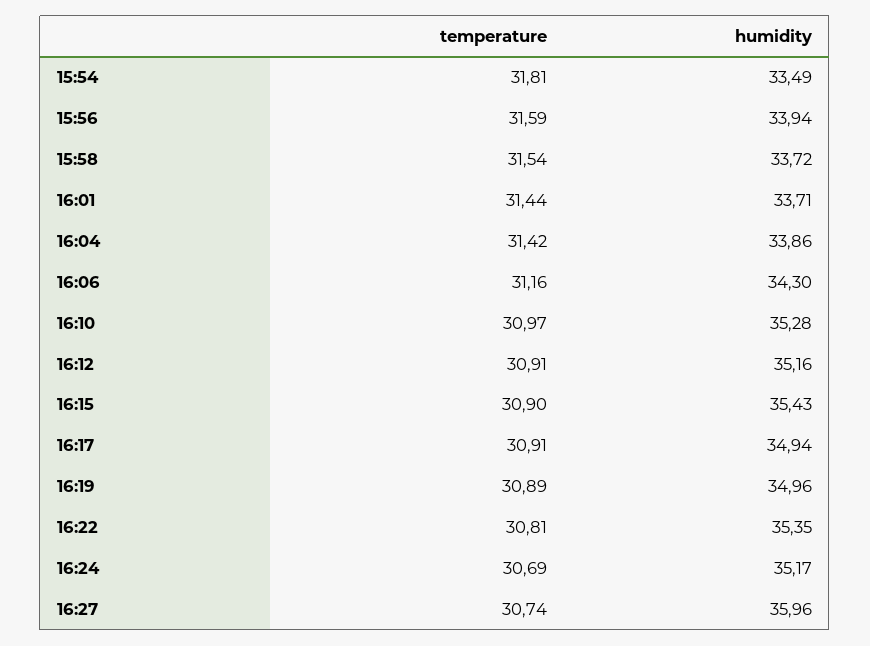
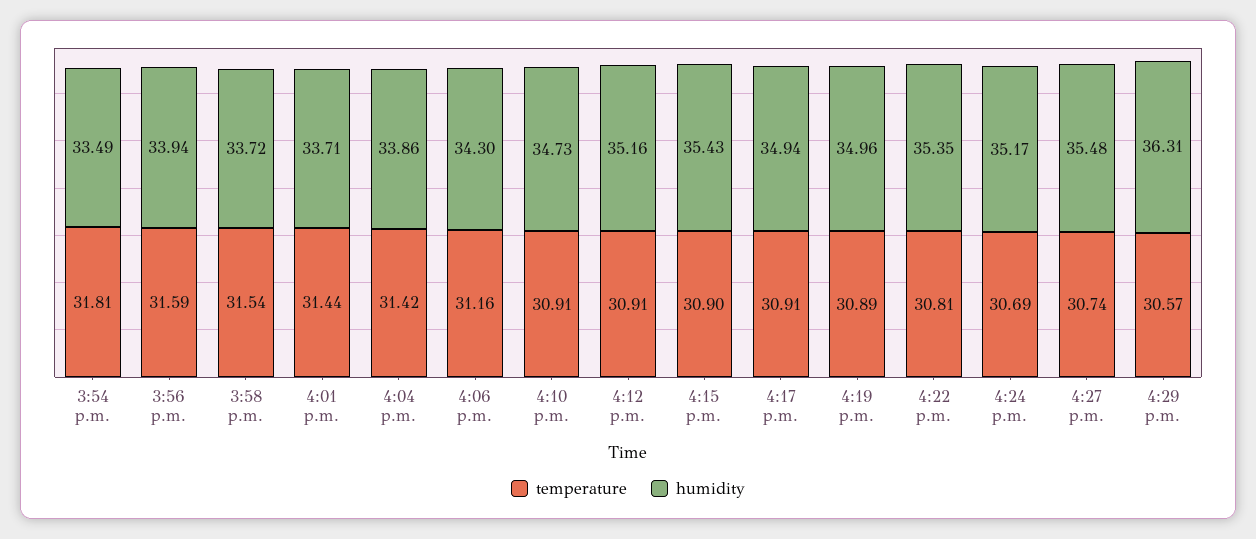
temperature, 16:10: 30.97 -> 30.91
humidity, 16:10: 35.28 -> 34.73
humidity, 16:27: 35.96 -> 35.48
temperature, 4:29 p.m.: none -> 30.57
humidity, 4:29 p.m.: none -> 36.31

